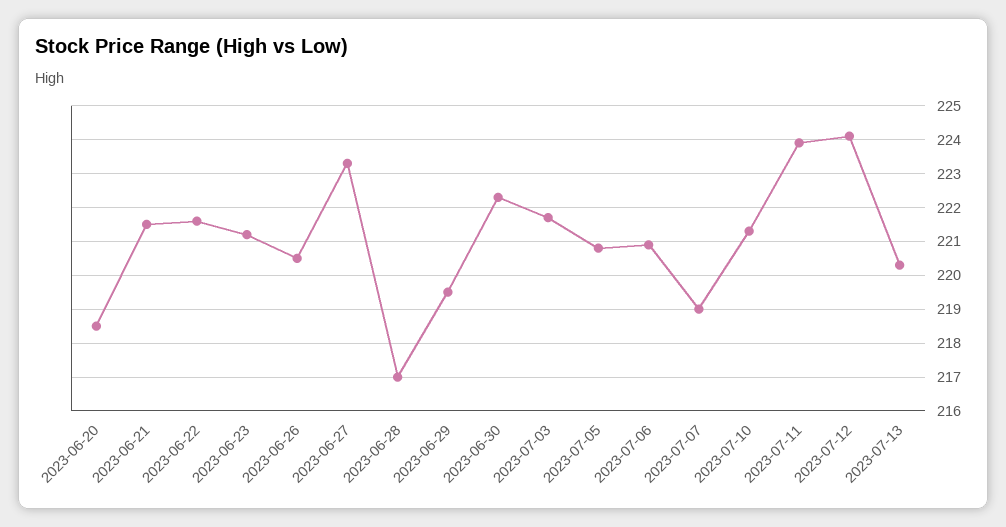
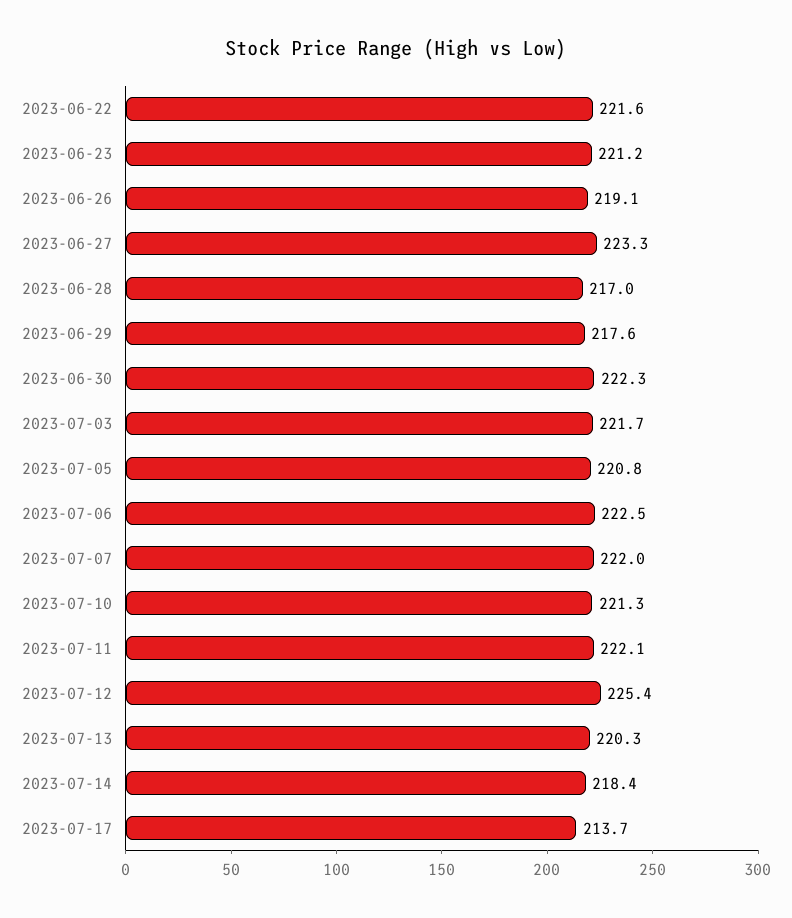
2023-06-20: 218.5 -> none
2023-06-21: 221.5 -> none
2023-06-26: 220.5 -> 219.1
2023-06-29: 219.5 -> 217.6
2023-07-06: 221 -> 222.5
2023-07-07: 219 -> 222
2023-07-11: 224 -> 222.1
2023-07-12: 224 -> 225.4
2023-07-14: none -> 218.4
2023-07-17: none -> 213.7

